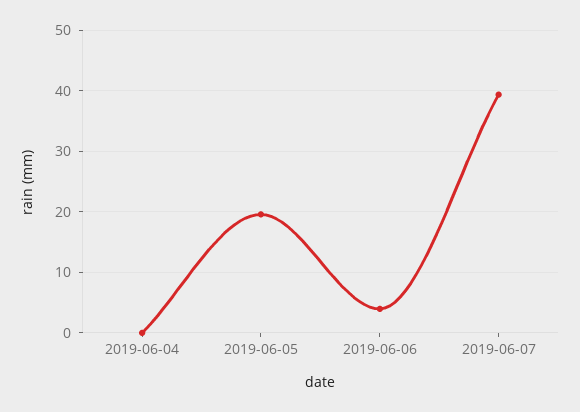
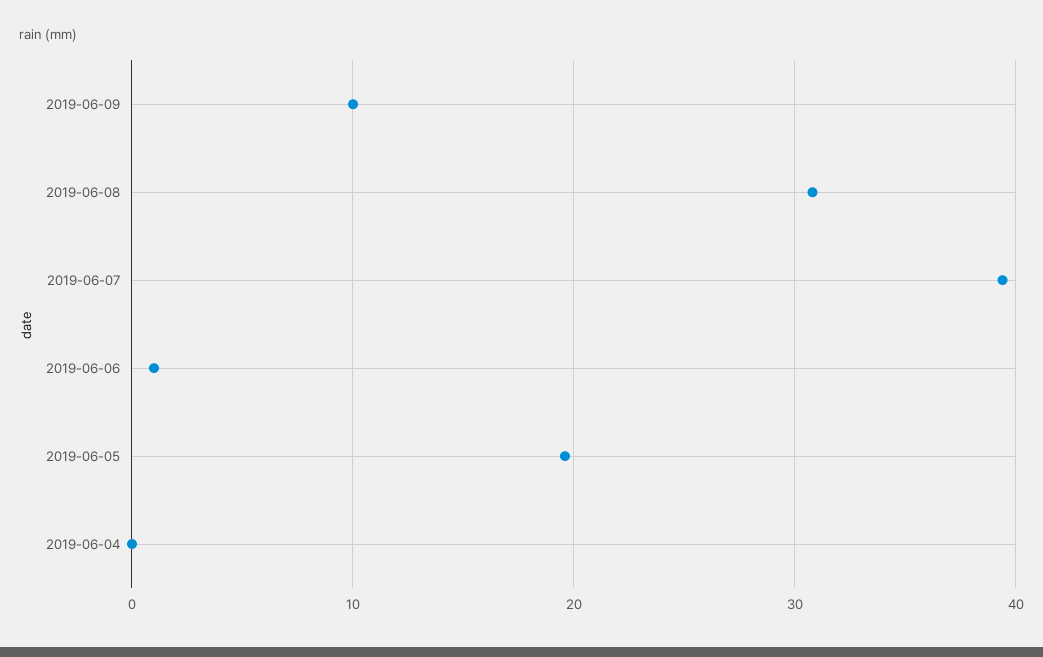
2019-06-06: 4 -> 1
2019-06-09: none -> 10
2019-06-08: none -> 31

